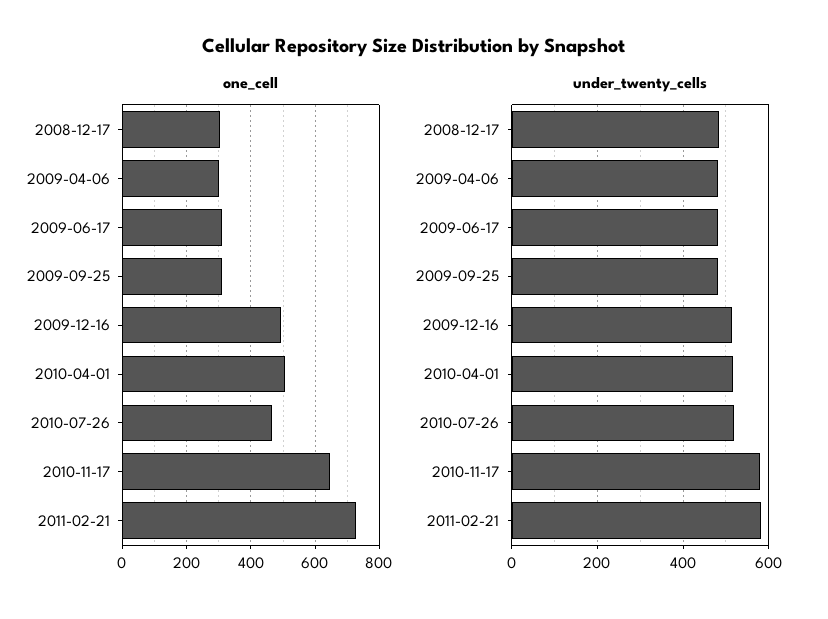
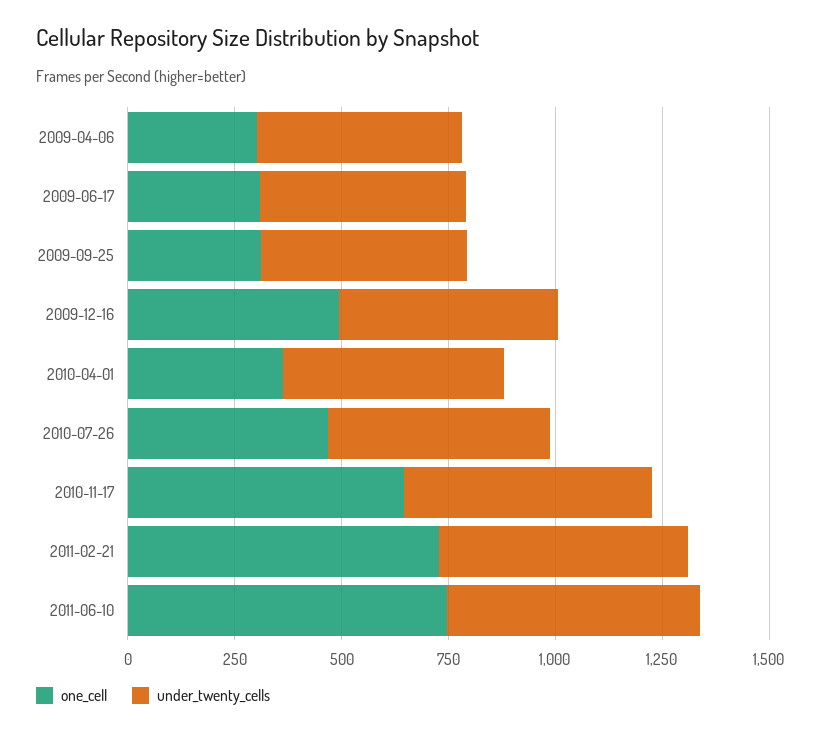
one_cell, 2008-12-17: 300 -> none
one_cell, 2010-04-01: 500 -> 350
under_twenty_cells, 2008-12-17: 480 -> none
one_cell, 2011-06-10: none -> 750
under_twenty_cells, 2011-06-10: none -> 600

